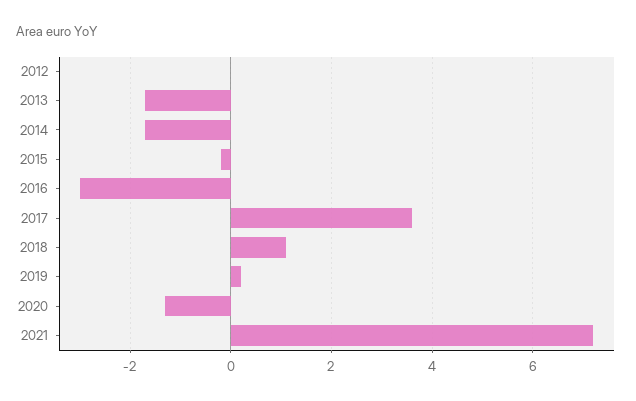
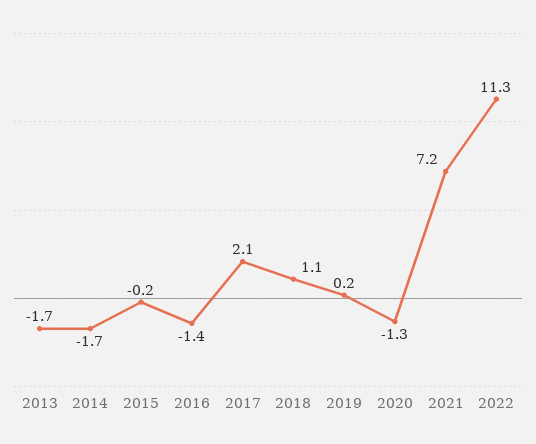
2012: 0 -> none
2016: -3 -> -1.4
2017: 3.5 -> 2.1
2022: none -> 11.3

